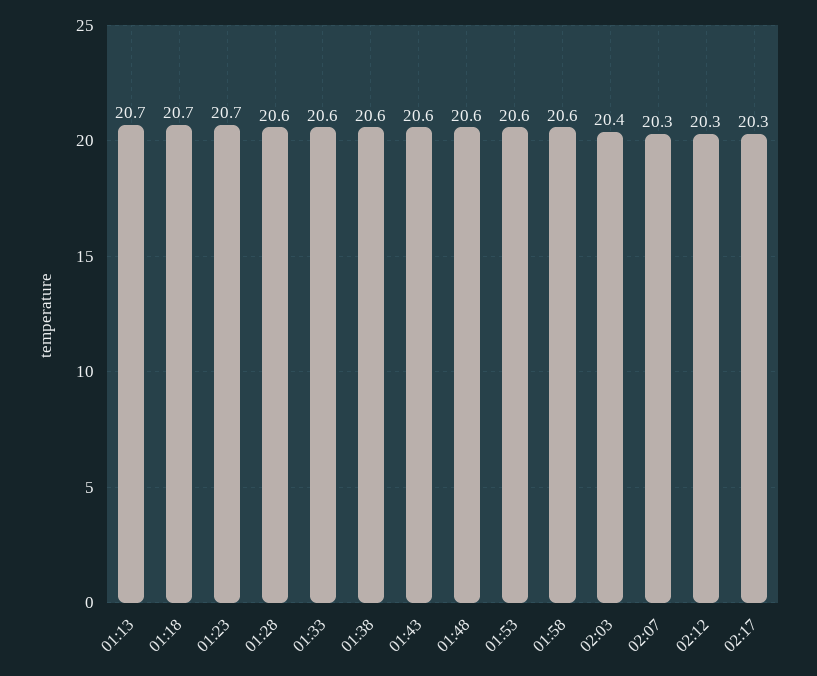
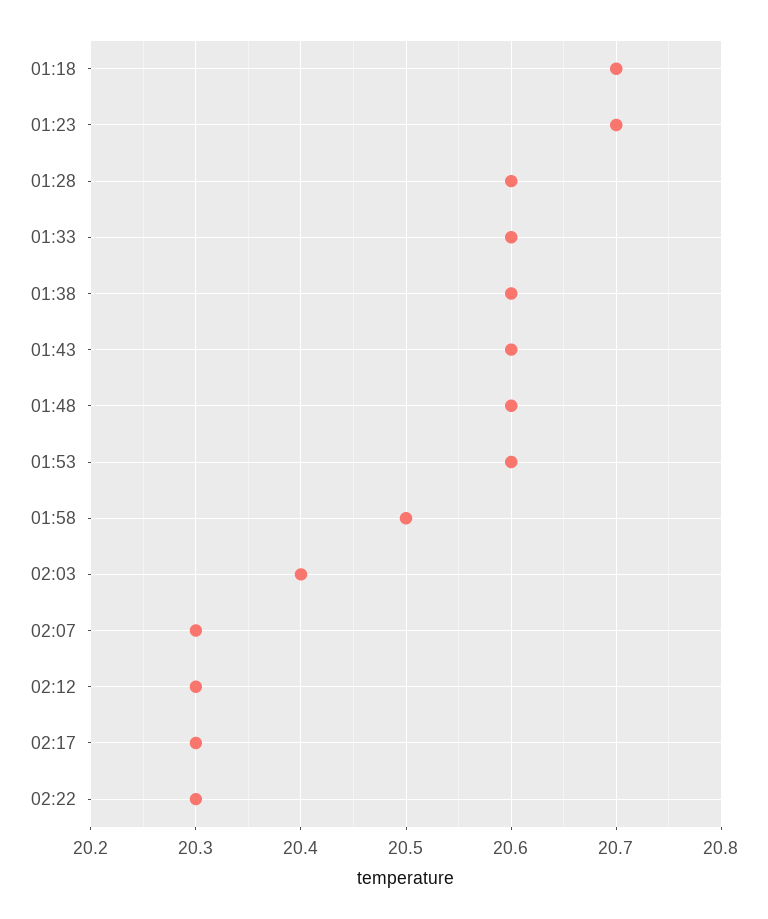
01:13: 20.7 -> none
01:58: 20.6 -> 20.5
02:22: none -> 20.3

